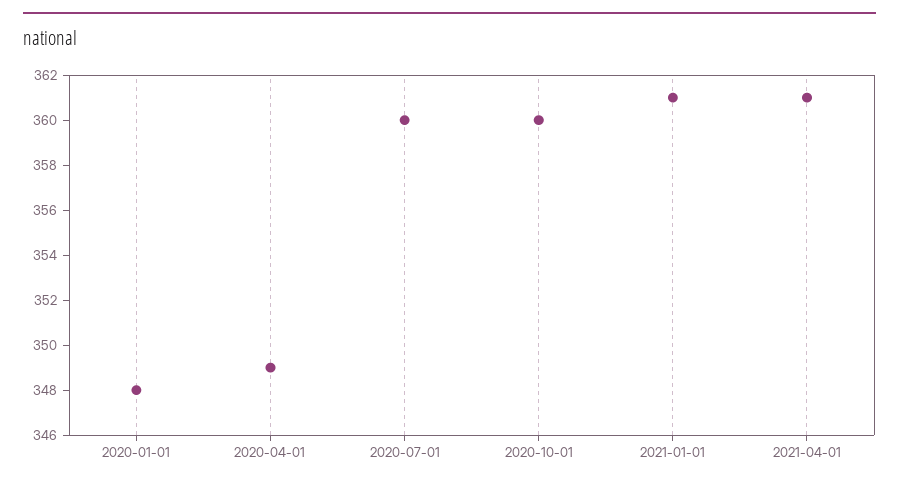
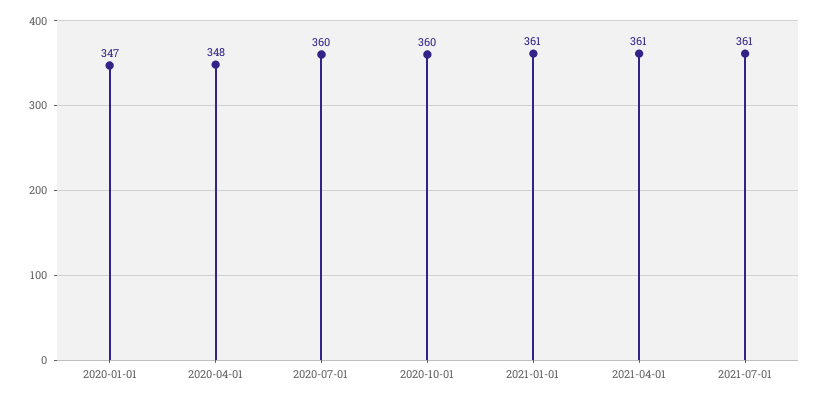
2020-01-01: 348 -> 347
2020-04-01: 349 -> 348
2021-07-01: none -> 361

